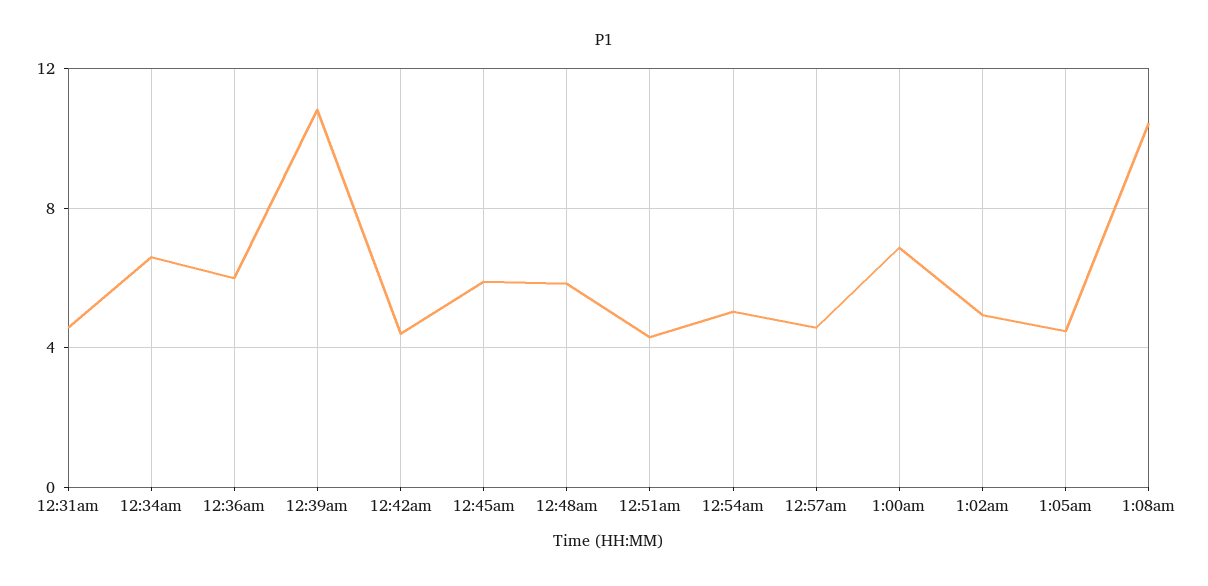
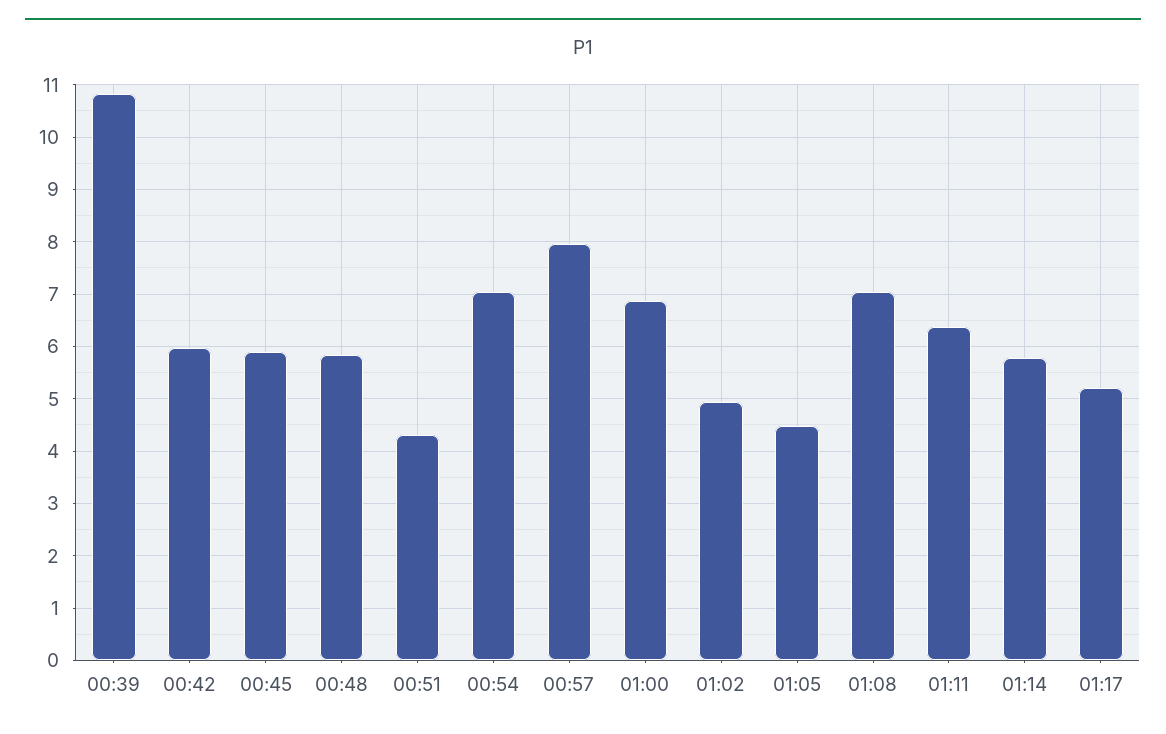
12:31am: 4.5 -> none
12:34am: 6.5 -> none
12:36am: 6 -> none
12:42am: 4.5 -> 6
12:54am: 5 -> 7
12:57am: 4.5 -> 8
1:08am: 10.5 -> 7
01:11: none -> 6.4
01:14: none -> 5.8
01:17: none -> 5.2

